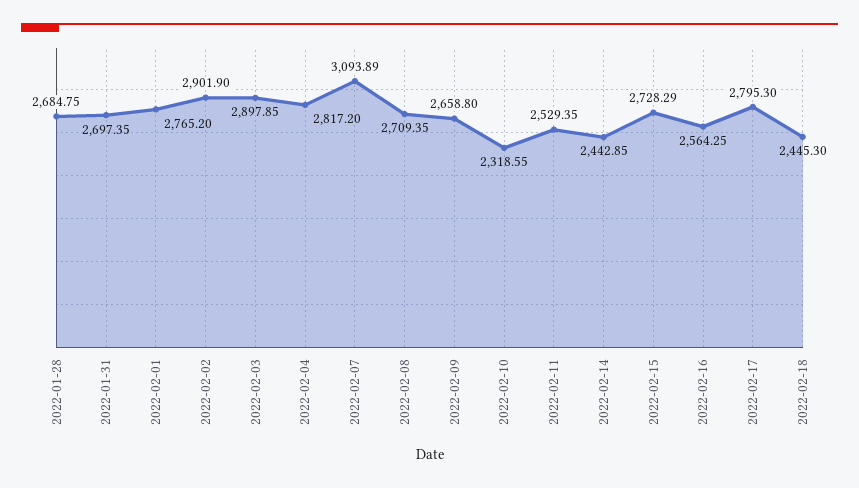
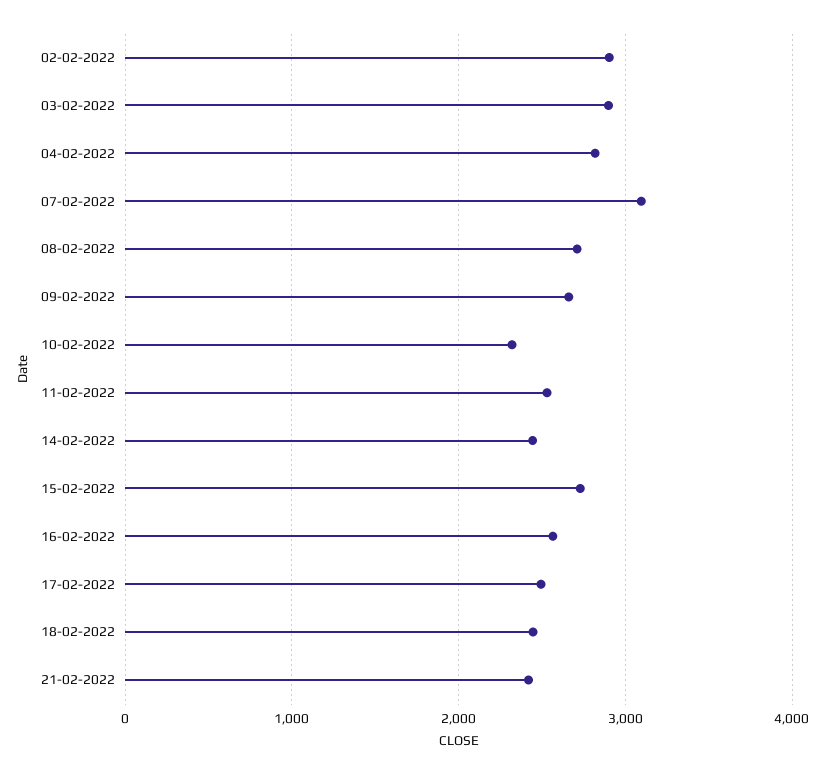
2022-01-28: 2684.75 -> none
2022-01-31: 2697.35 -> none
2022-02-01: 2765.2 -> none
2022-02-17: 2795.3 -> 2500
21-02-2022: none -> 2400

